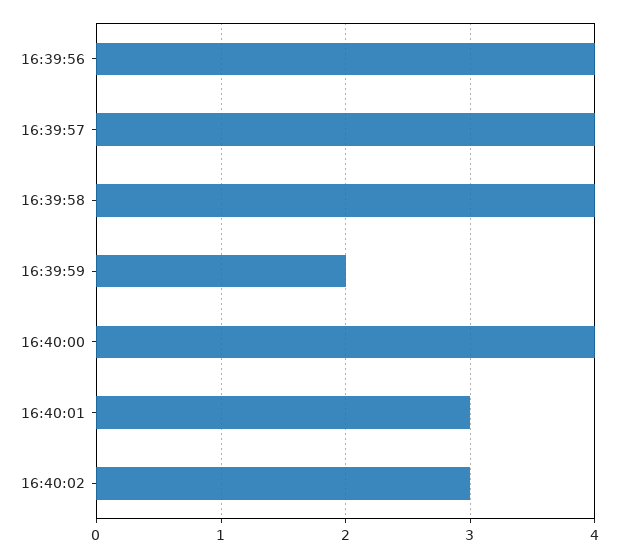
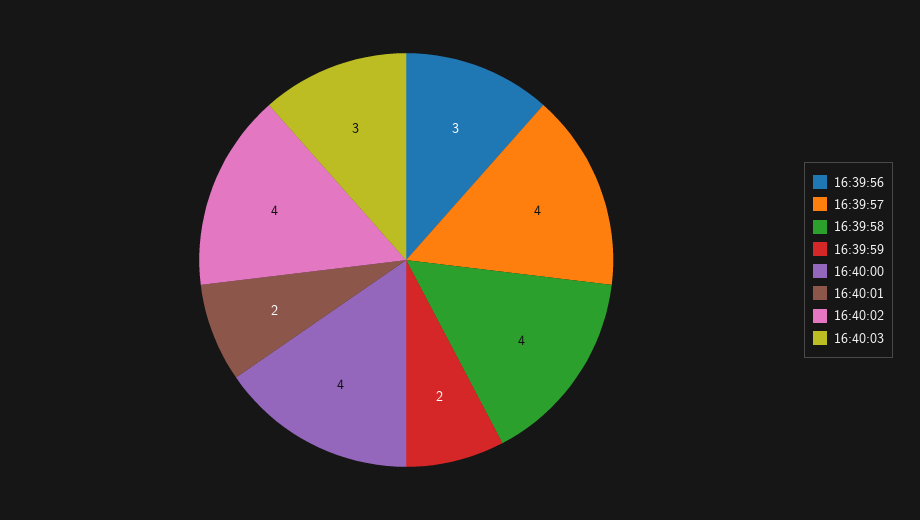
16:39:56: 4 -> 3
16:40:01: 3 -> 2
16:40:02: 3 -> 4
16:40:03: none -> 3

